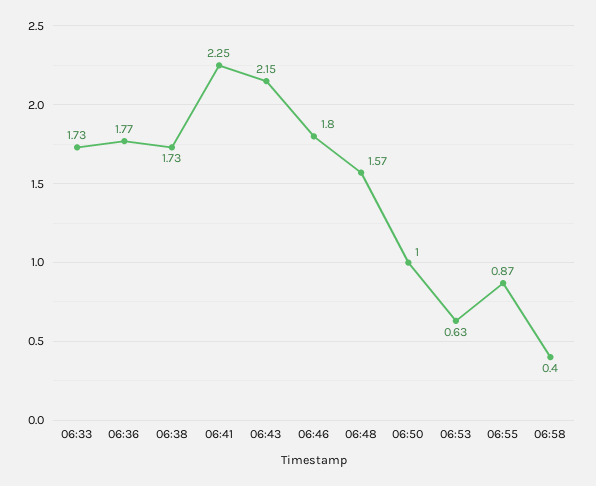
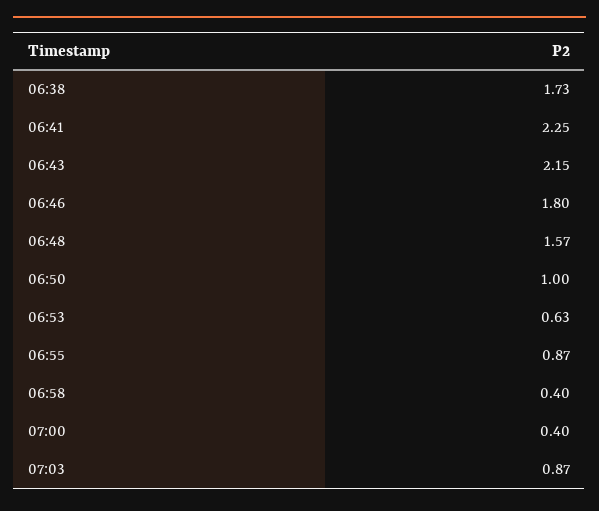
06:33: 1.73 -> none
06:36: 1.77 -> none
07:00: none -> 0.4
07:03: none -> 0.87

